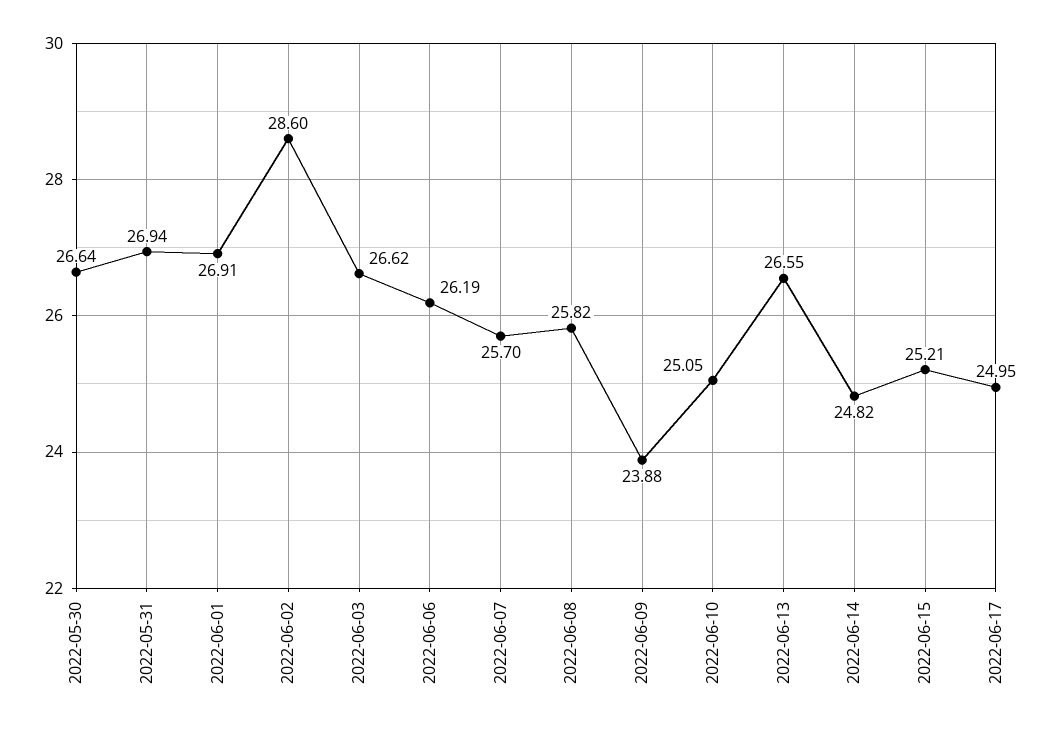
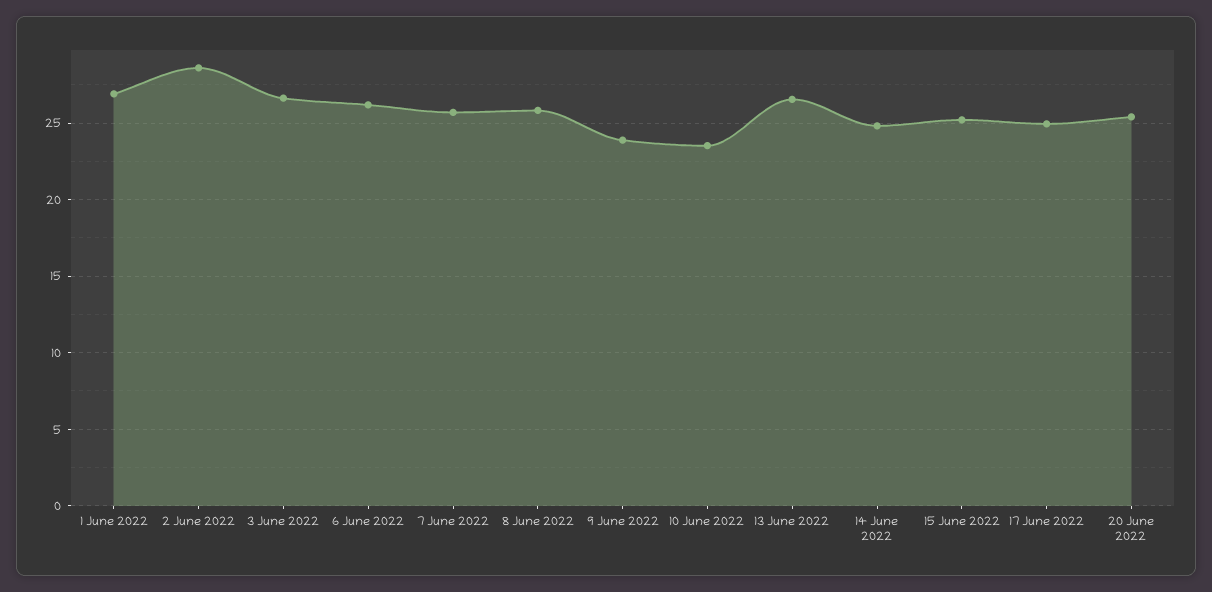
2022-05-30: 26.64 -> none
2022-05-31: 26.94 -> none
2022-06-10: 25.05 -> 23.5
20 June 2022: none -> 25.5

